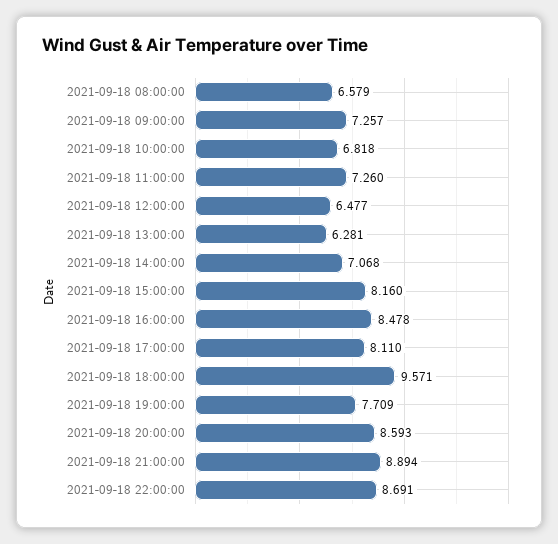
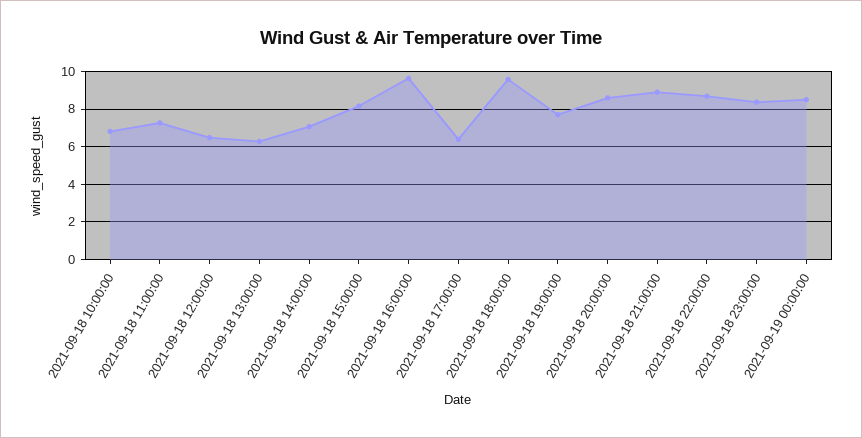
2021-09-18 08:00:00: 6.579 -> none
2021-09-18 09:00:00: 7.257 -> none
2021-09-18 16:00:00: 8.478 -> 9.5
2021-09-18 17:00:00: 8.11 -> 6.5
2021-09-18 23:00:00: none -> 8.5
2021-09-19 00:00:00: none -> 8.5

